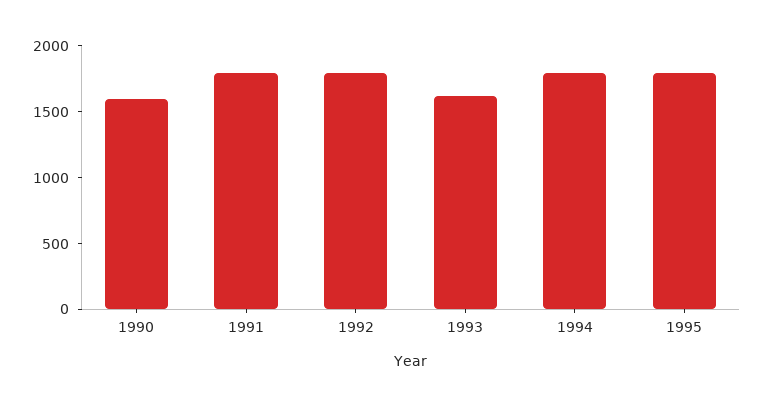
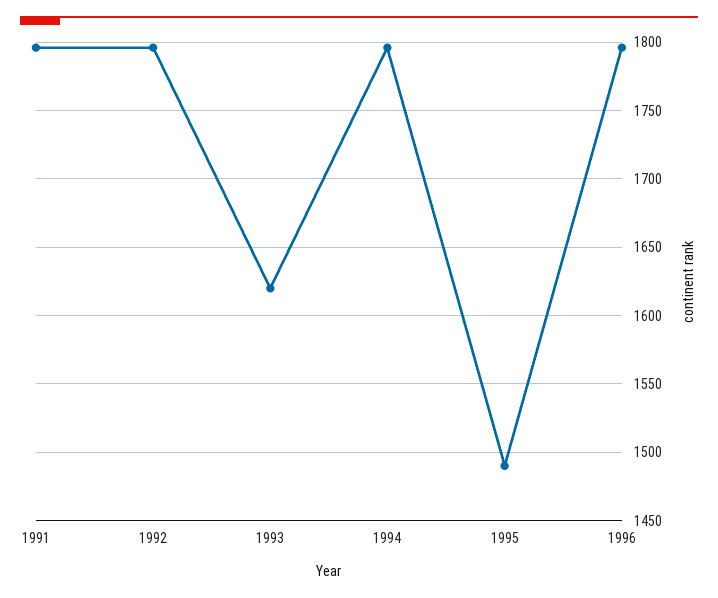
1990: 1600 -> none
1995: 1800 -> 1490
1996: none -> 1795

